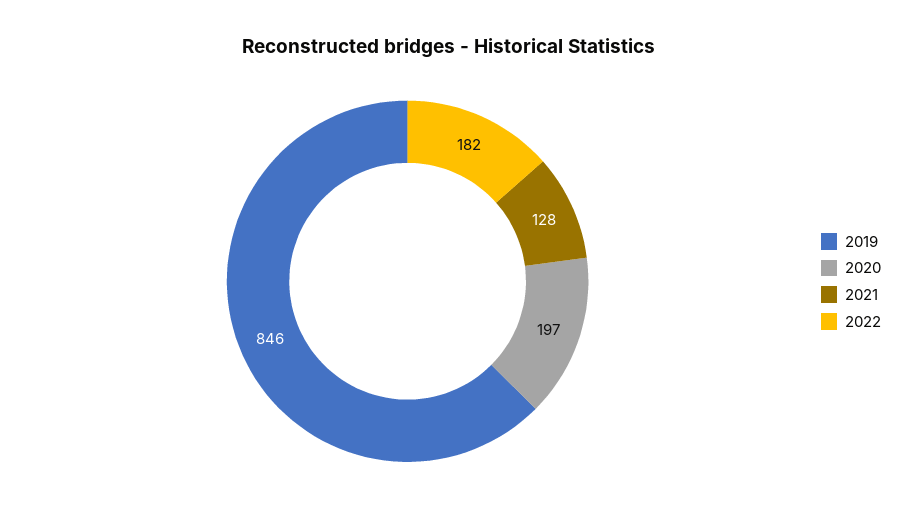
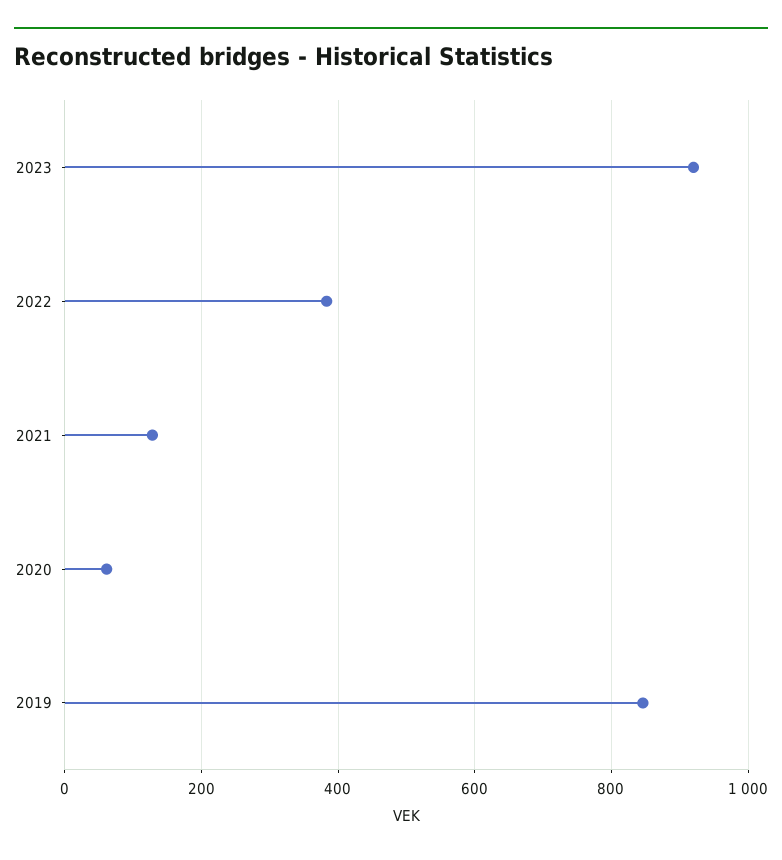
2020: 197 -> 60
2022: 182 -> 380
2023: none -> 920

